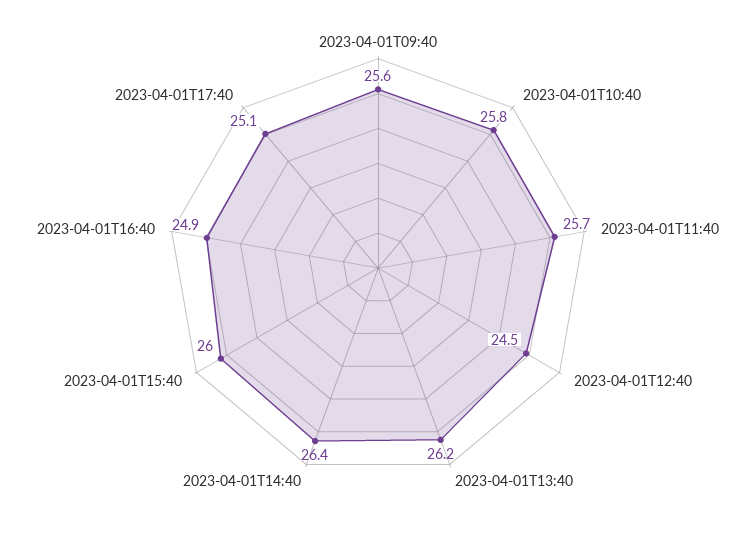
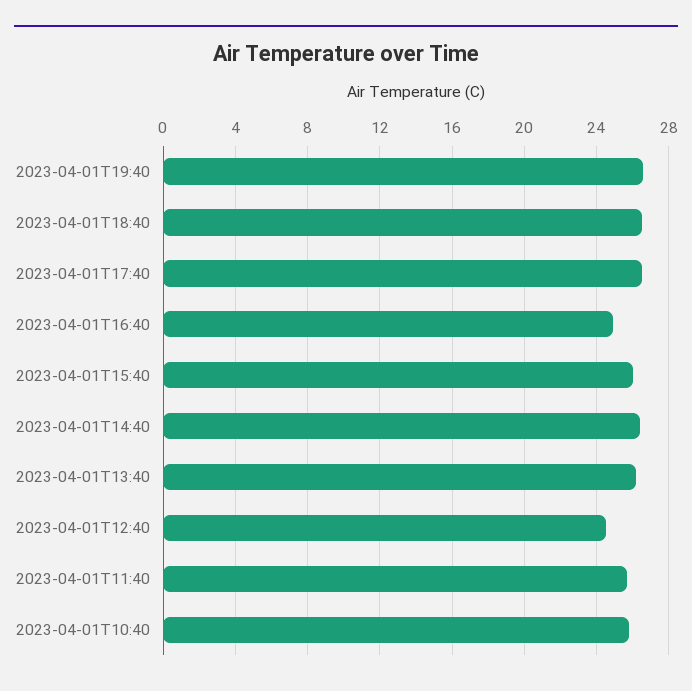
2023-04-01T09:40: 25.6 -> none
2023-04-01T17:40: 25.1 -> 26.5
2023-04-01T19:40: none -> 26.5
2023-04-01T18:40: none -> 26.5

